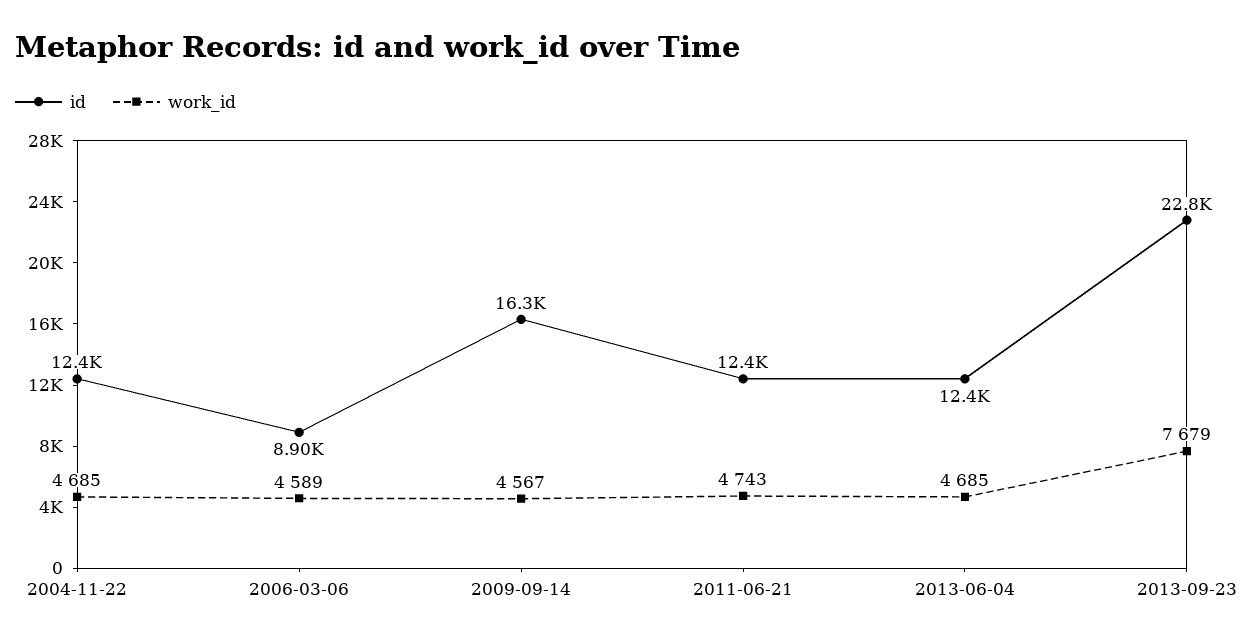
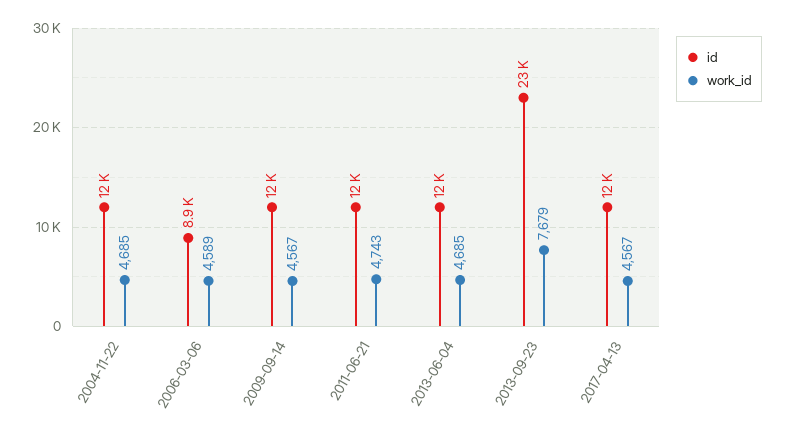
id, 2009-09-14: 16300 -> 12000
id, 2017-04-13: none -> 12000
work_id, 2017-04-13: none -> 4567

